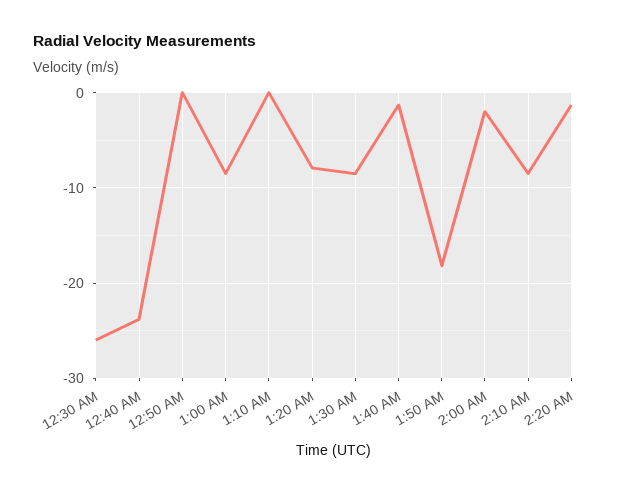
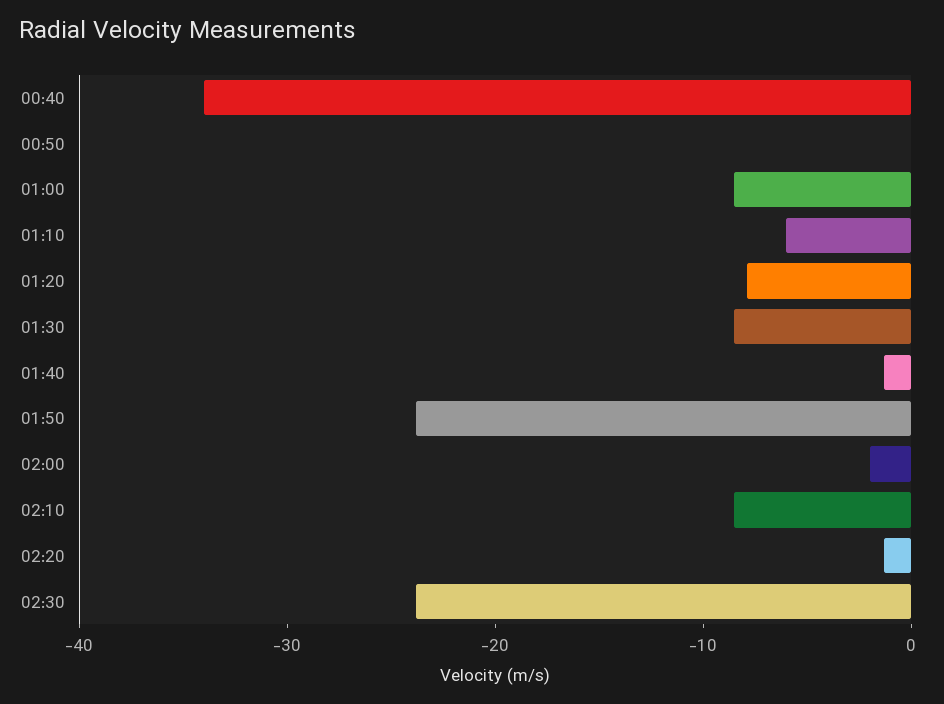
12:30 AM: -26 -> none
12:40 AM: -24 -> -34
1:10 AM: 0 -> -6
1:50 AM: -18 -> -24
02:30: none -> -24

